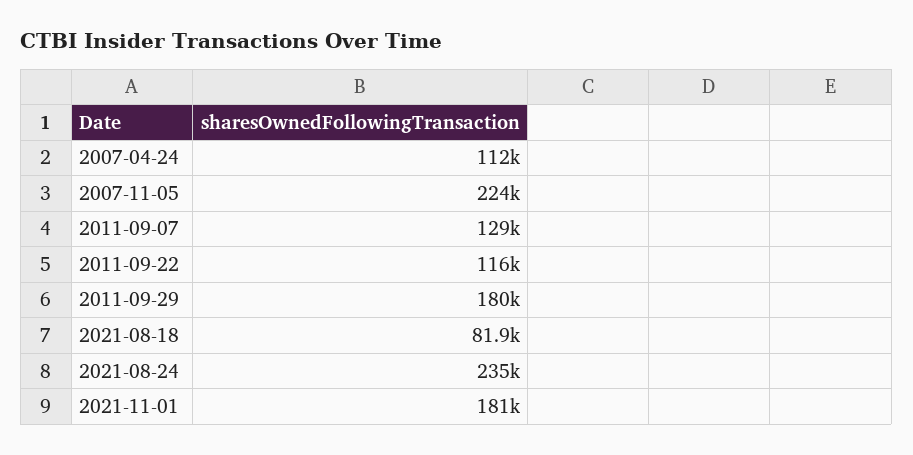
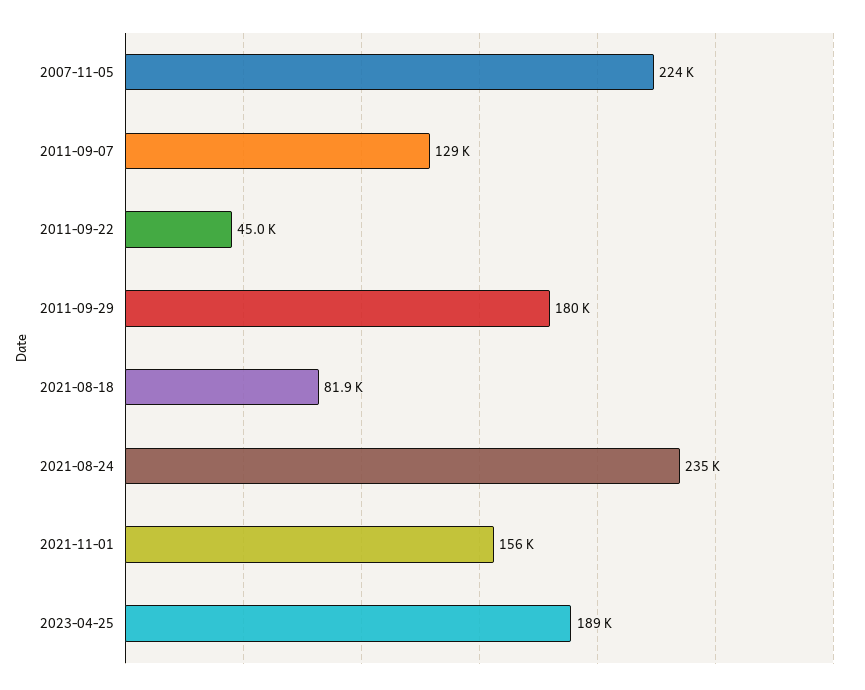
2007-04-24: 112000 -> none
2011-09-22: 116000 -> 45000
2021-11-01: 181000 -> 156000
2023-04-25: none -> 189000

